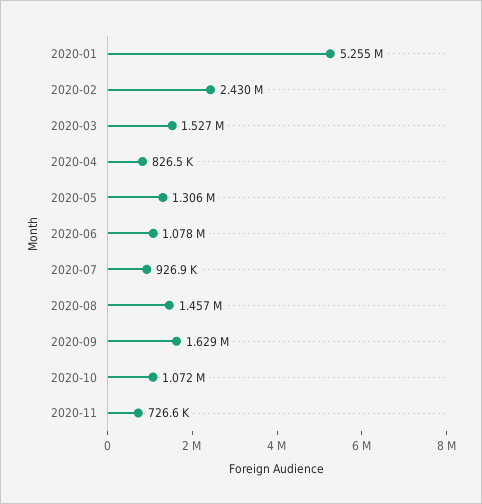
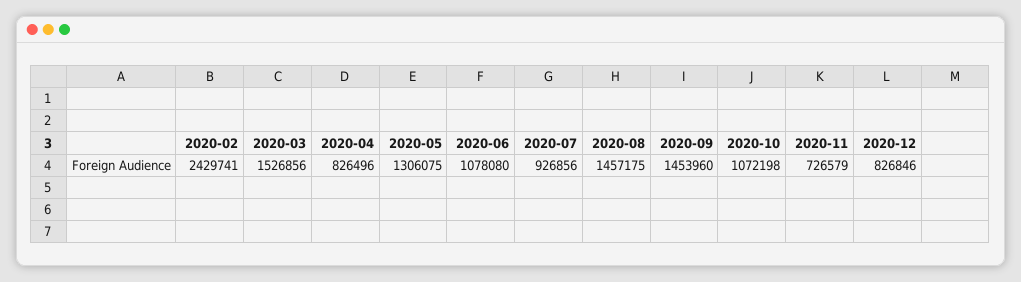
2020-01: 5255000 -> none
2020-09: 1629000 -> 1453960
2020-12: none -> 826846

